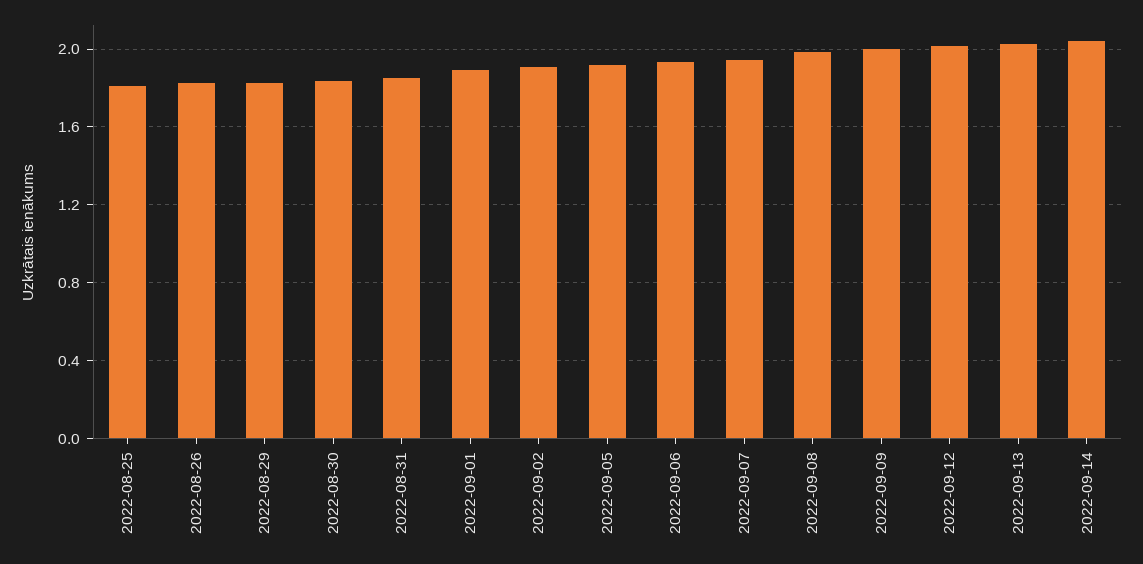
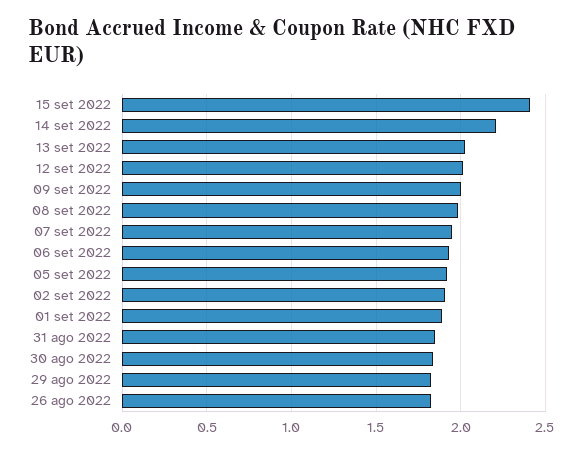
2022-08-25: 1.8 -> none
2022-09-14: 2.05 -> 2.2
15 set 2022: none -> 2.4

